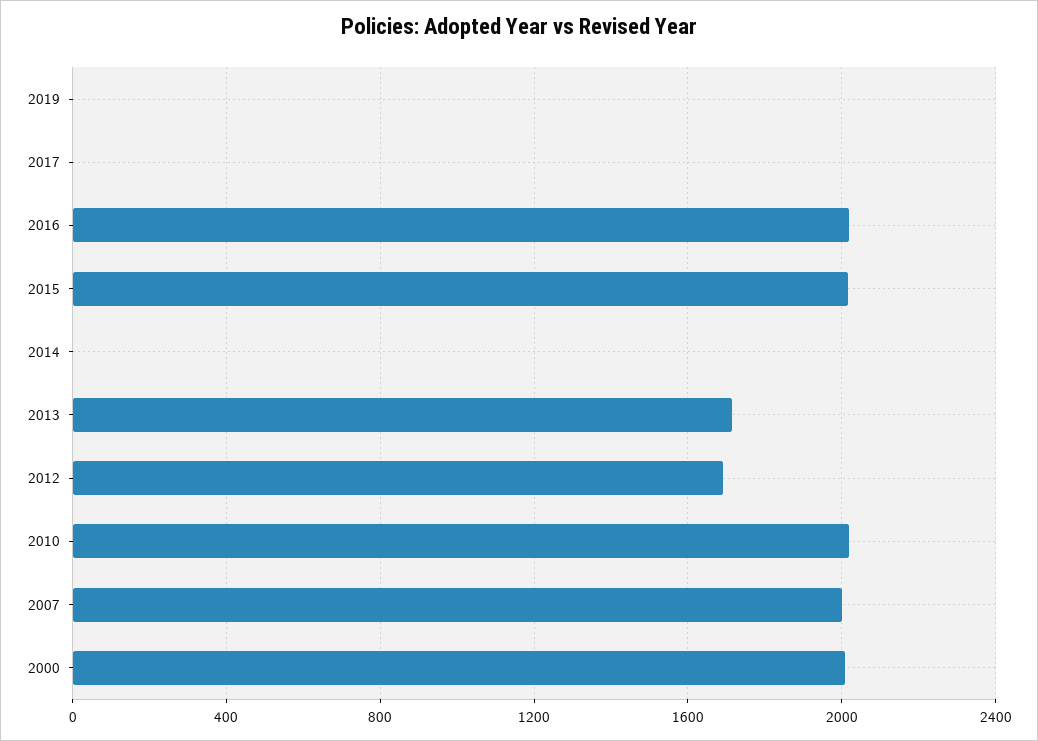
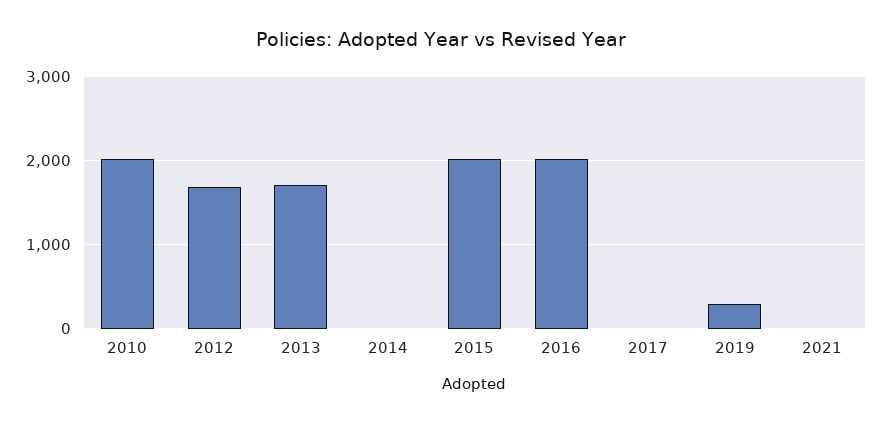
2019: 0 -> 300
2007: 2000 -> none
2000: 2000 -> none
2021: none -> 0

